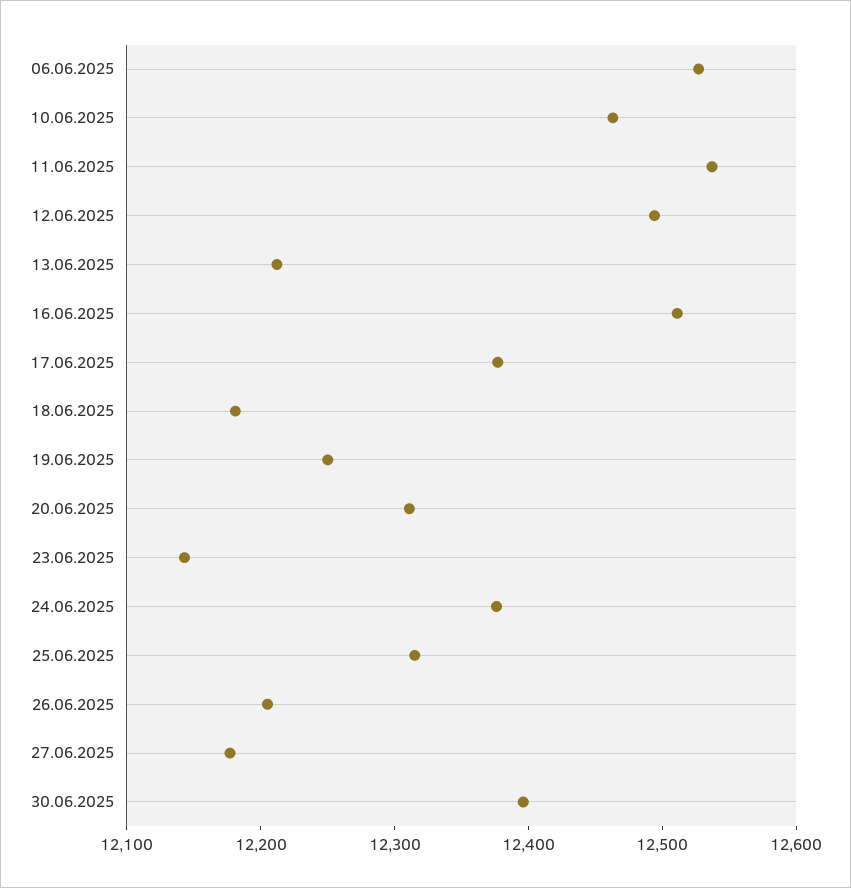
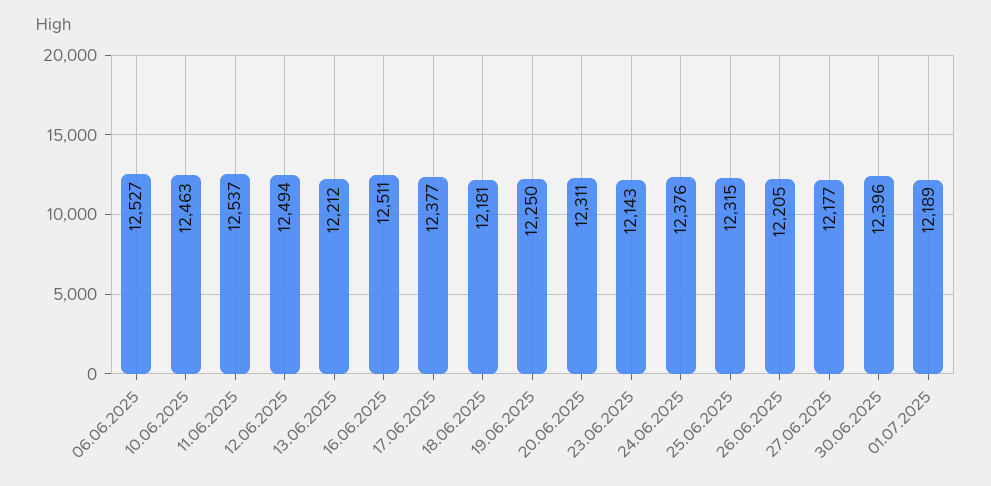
01.07.2025: none -> 12189

